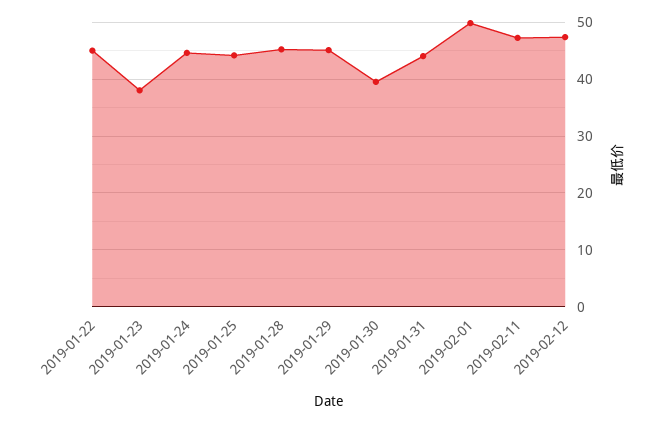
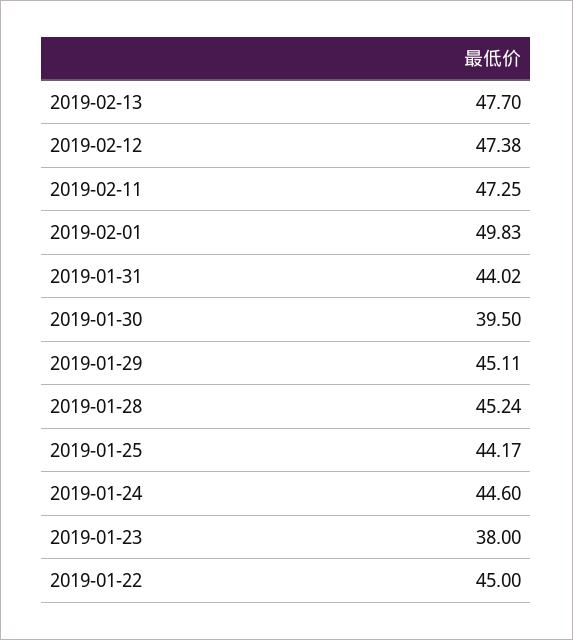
2019-02-13: none -> 47.7

